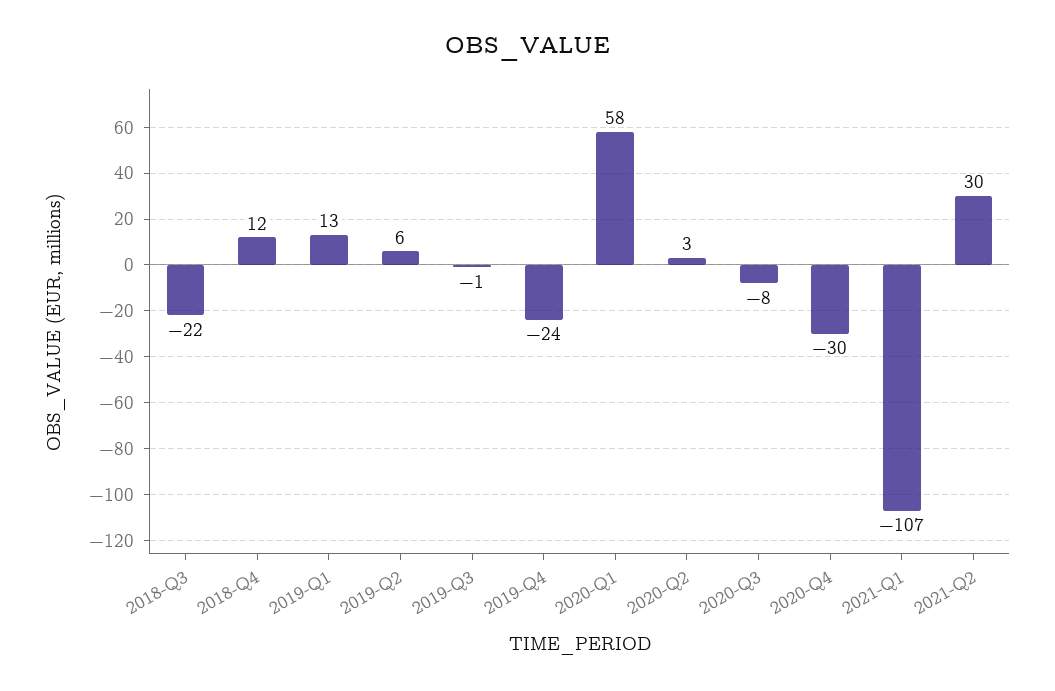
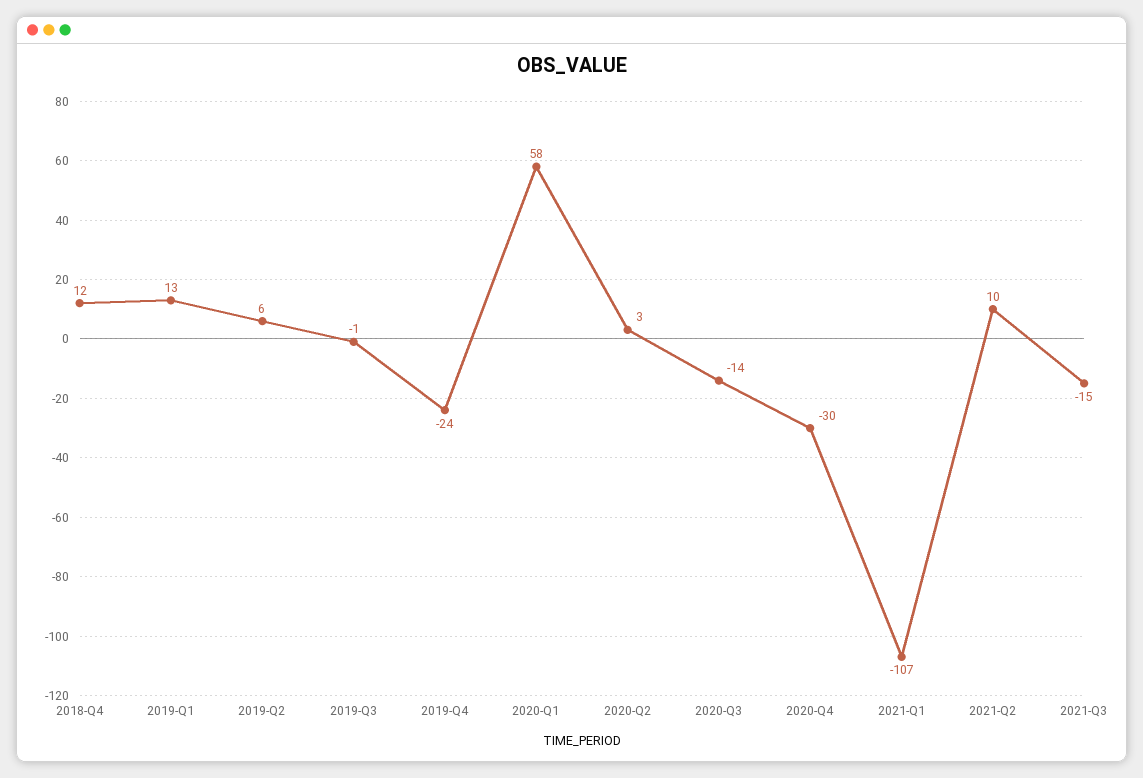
2018-Q3: -22 -> none
2020-Q3: -8 -> -14
2021-Q2: 30 -> 10
2021-Q3: none -> -15

